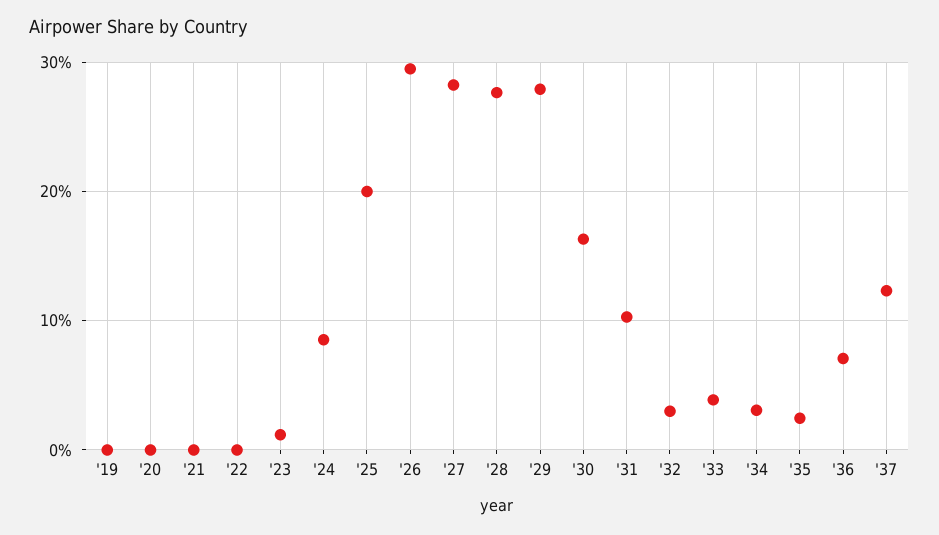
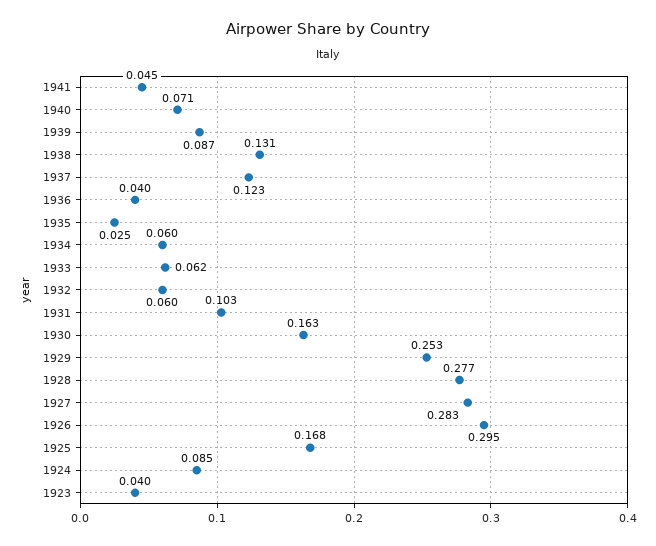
'19: 0 -> none
'20: 0 -> none
'21: 0 -> none
'22: 0 -> none
'23: 0.01 -> 0.04
'25: 0.2 -> 0.168
'29: 0.28 -> 0.253
'32: 0.03 -> 0.06
'33: 0.04 -> 0.062
'34: 0.03 -> 0.06
'36: 0.07 -> 0.04
1941: none -> 0.045
1940: none -> 0.071
1939: none -> 0.087
1938: none -> 0.131

